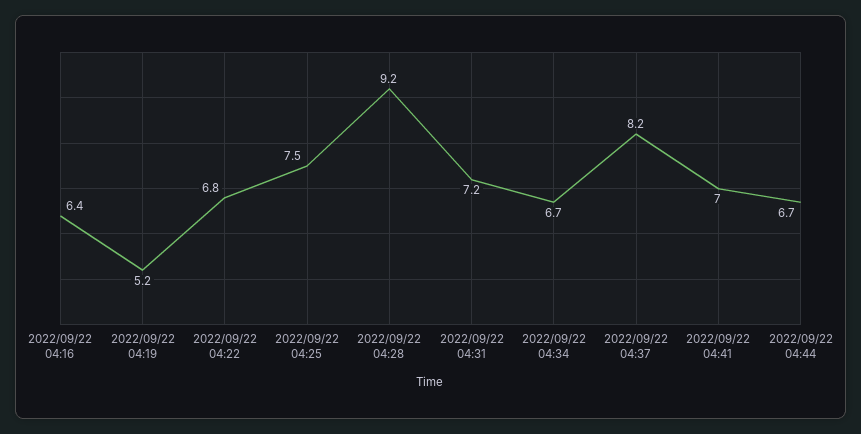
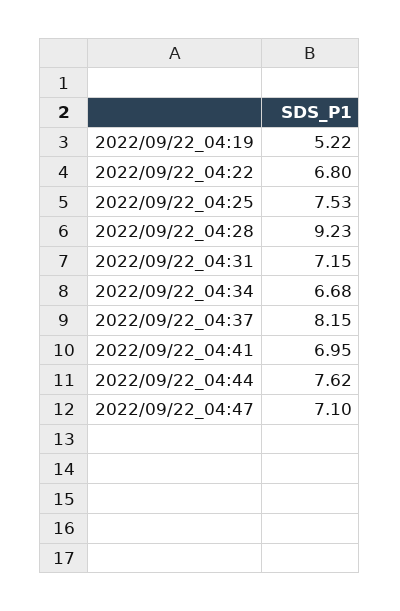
2022/09/22 04:16: 6.4 -> none
2022/09/22 04:44: 6.7 -> 7.62
2022/09/22_04:47: none -> 7.1

